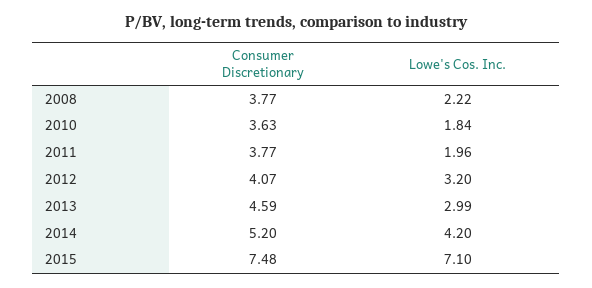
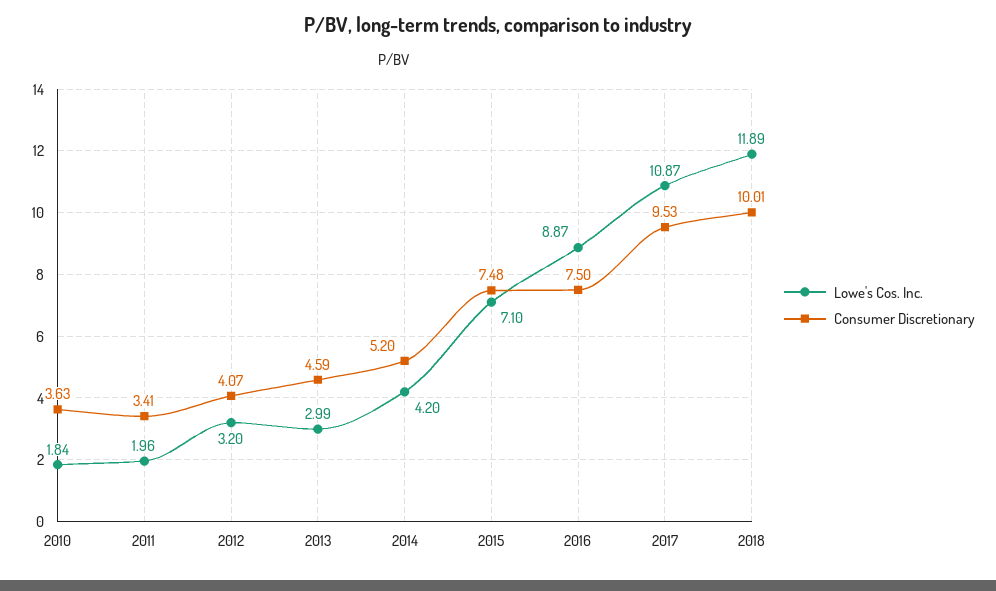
Consumer Discretionary, 2008: 3.77 -> none
Lowe's Cos. Inc., 2008: 2.22 -> none
Consumer Discretionary, 2011: 3.77 -> 3.41
Lowe's Cos. Inc., 2016: none -> 8.87
Consumer Discretionary, 2016: none -> 7.5
Lowe's Cos. Inc., 2017: none -> 10.87
Consumer Discretionary, 2017: none -> 9.53
Lowe's Cos. Inc., 2018: none -> 11.89
Consumer Discretionary, 2018: none -> 10.01

